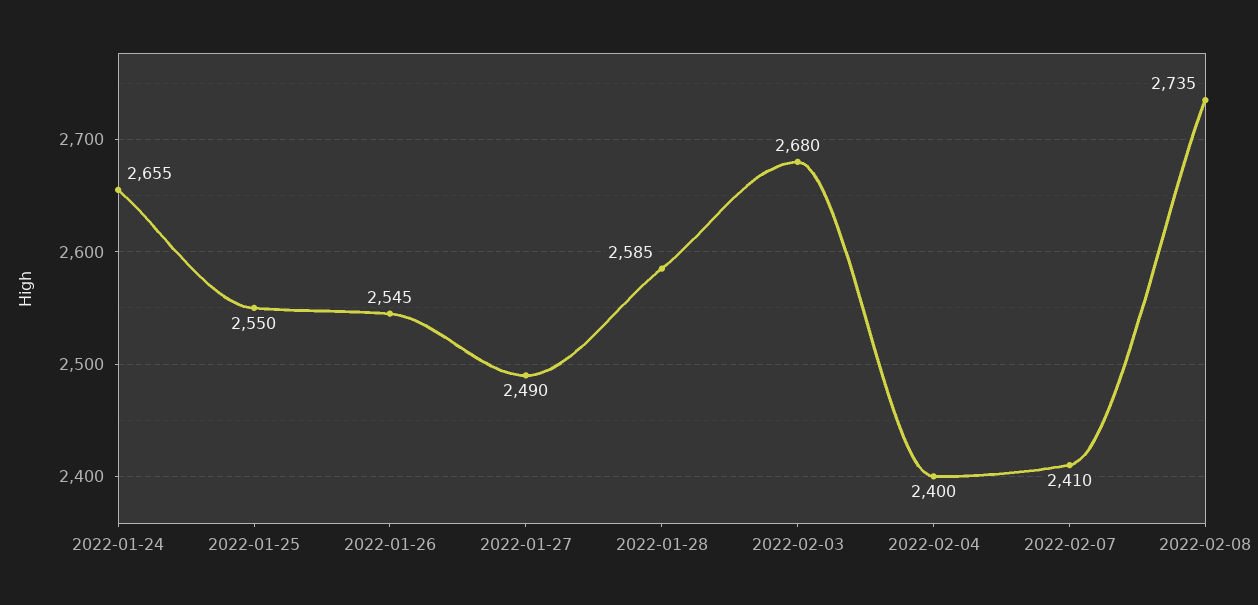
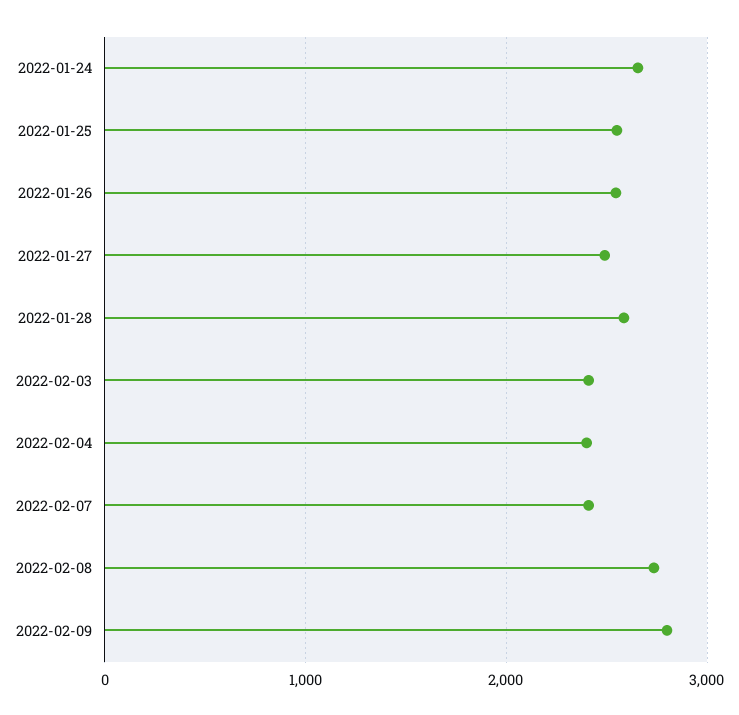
2022-02-03: 2680 -> 2400
2022-02-09: none -> 2800

